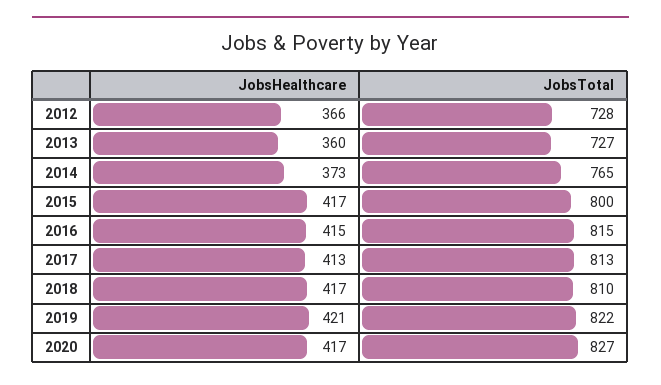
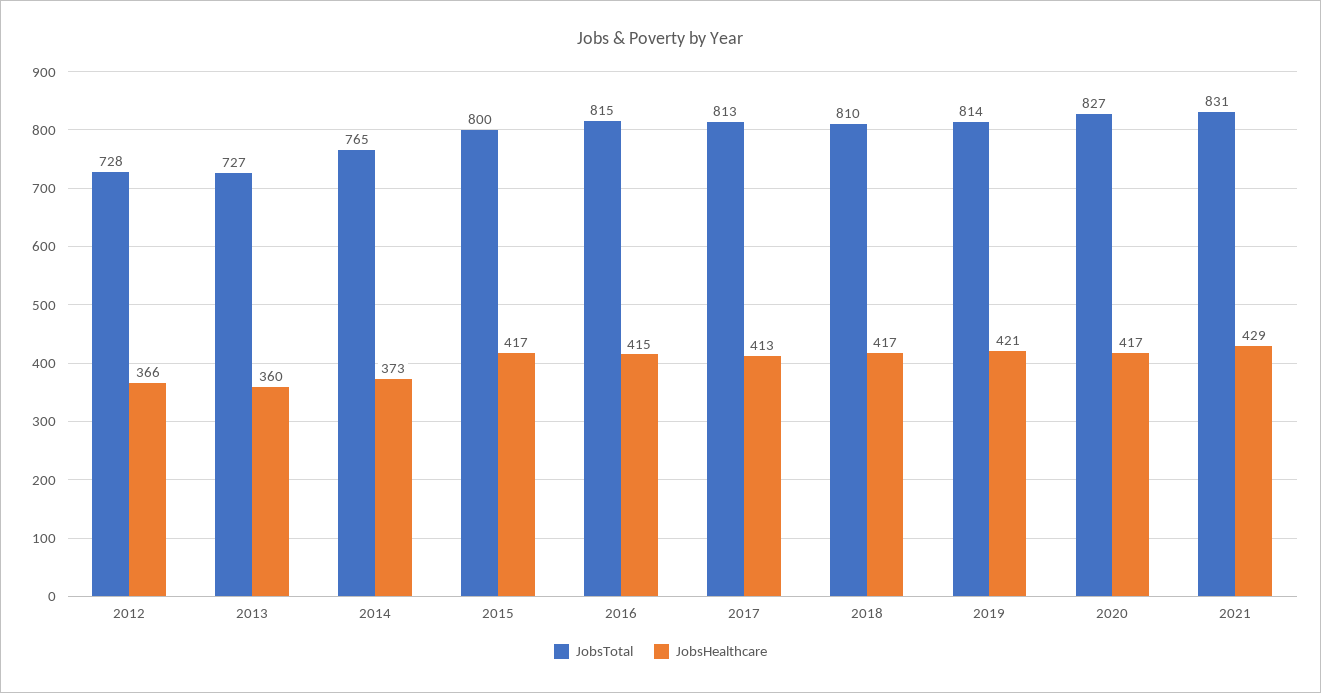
JobsTotal, 2019: 822 -> 814
JobsTotal, 2021: none -> 831
JobsHealthcare, 2021: none -> 429

